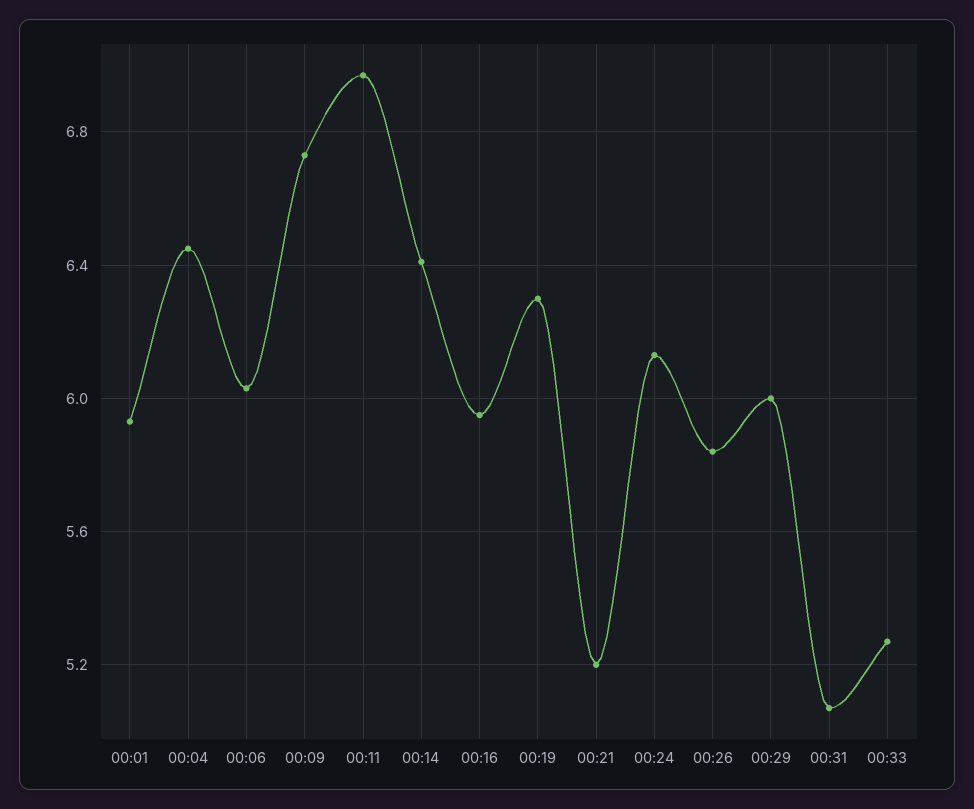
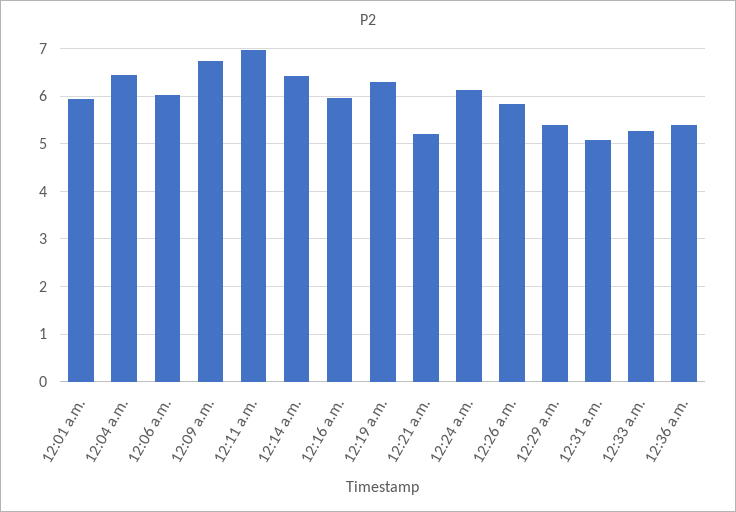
00:29: 6 -> 5.4
12:36 a.m.: none -> 5.4

